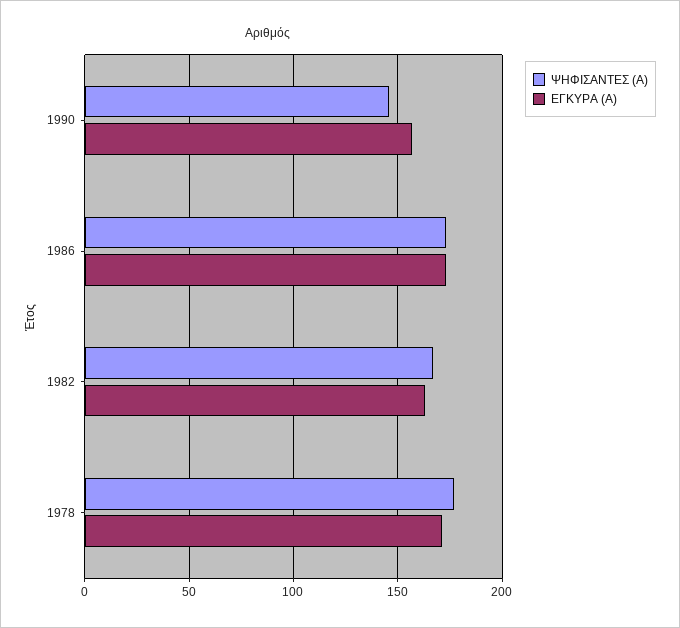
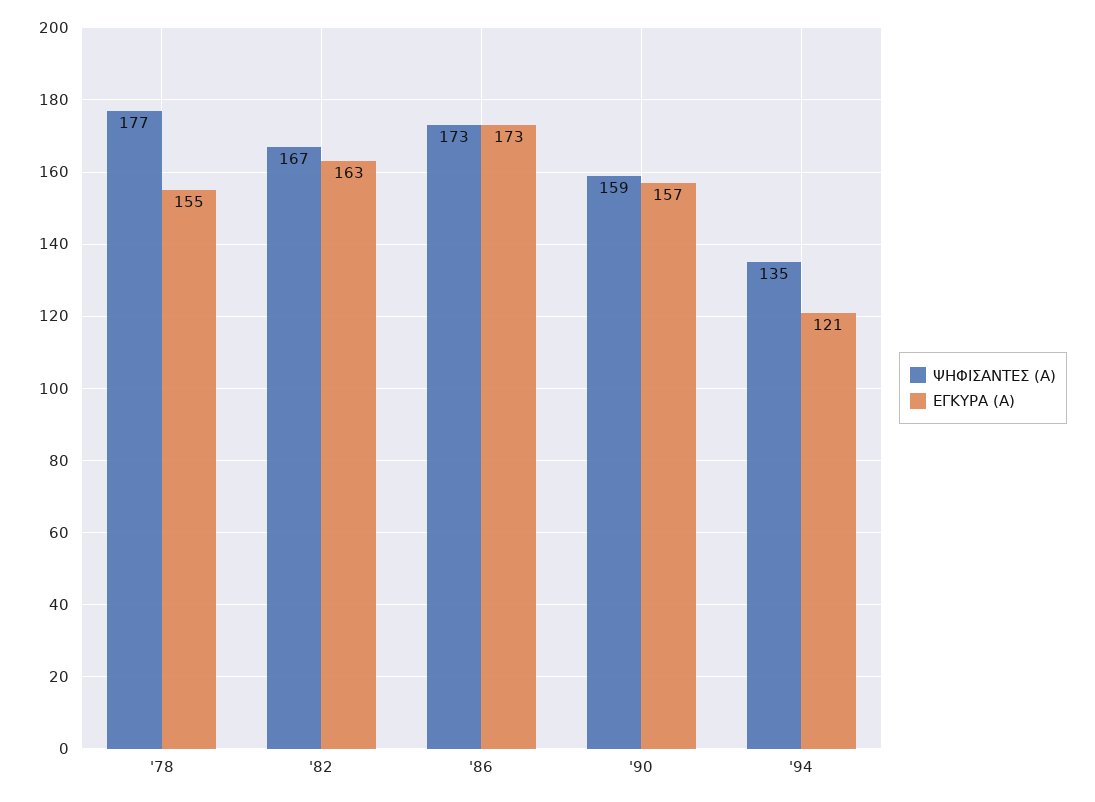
ΨΗΦΙΣΑΝΤΕΣ (Α), 1990: 145 -> 159
ΕΓΚΥΡΑ (Α), 1978: 170 -> 155
ΨΗΦΙΣΑΝΤΕΣ (Α), '94: none -> 135
ΕΓΚΥΡΑ (Α), '94: none -> 121

